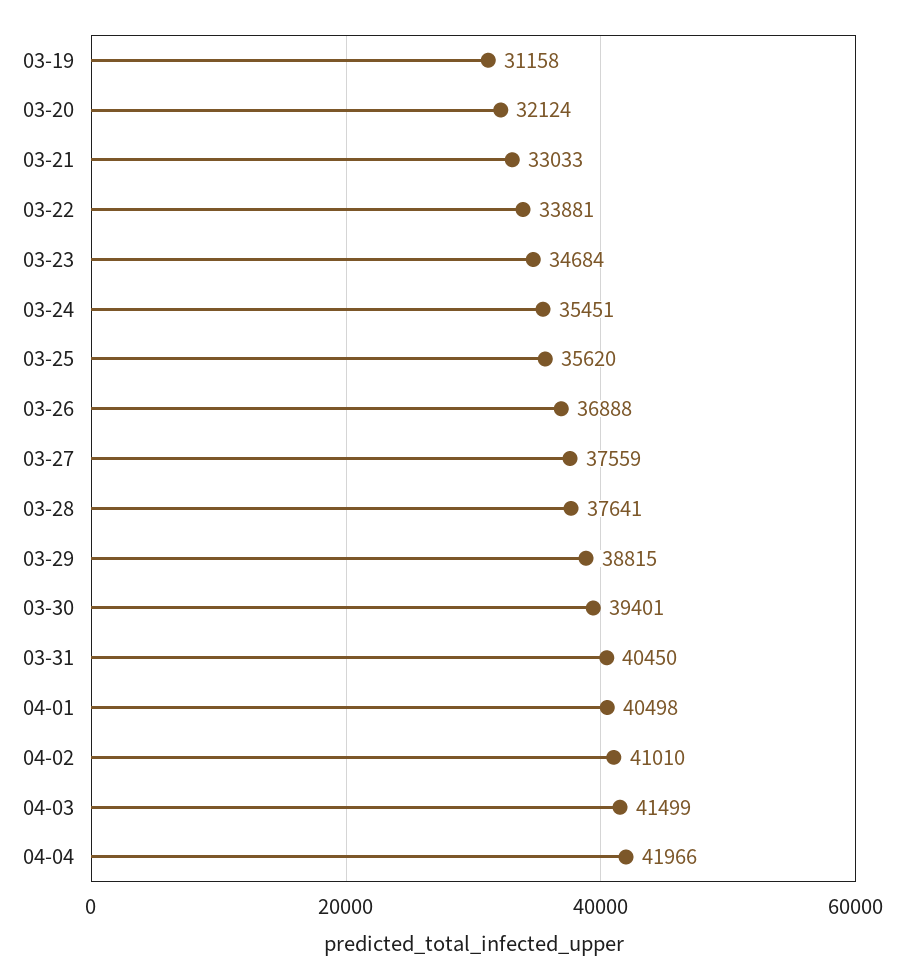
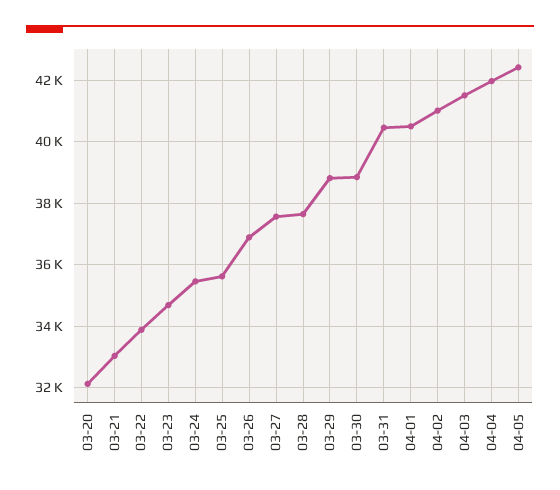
03-19: 31158 -> none
03-30: 39401 -> 38800
04-05: none -> 42400

